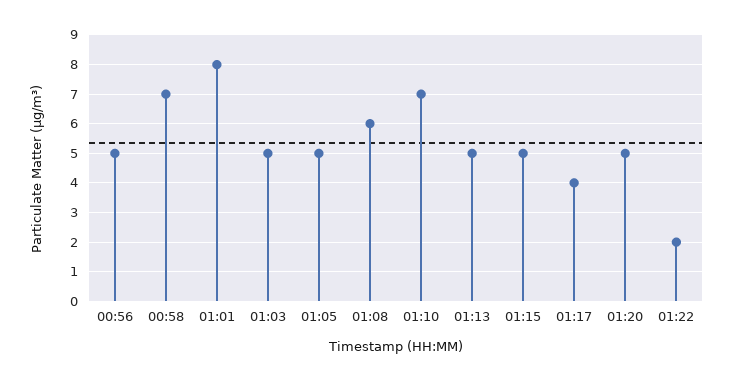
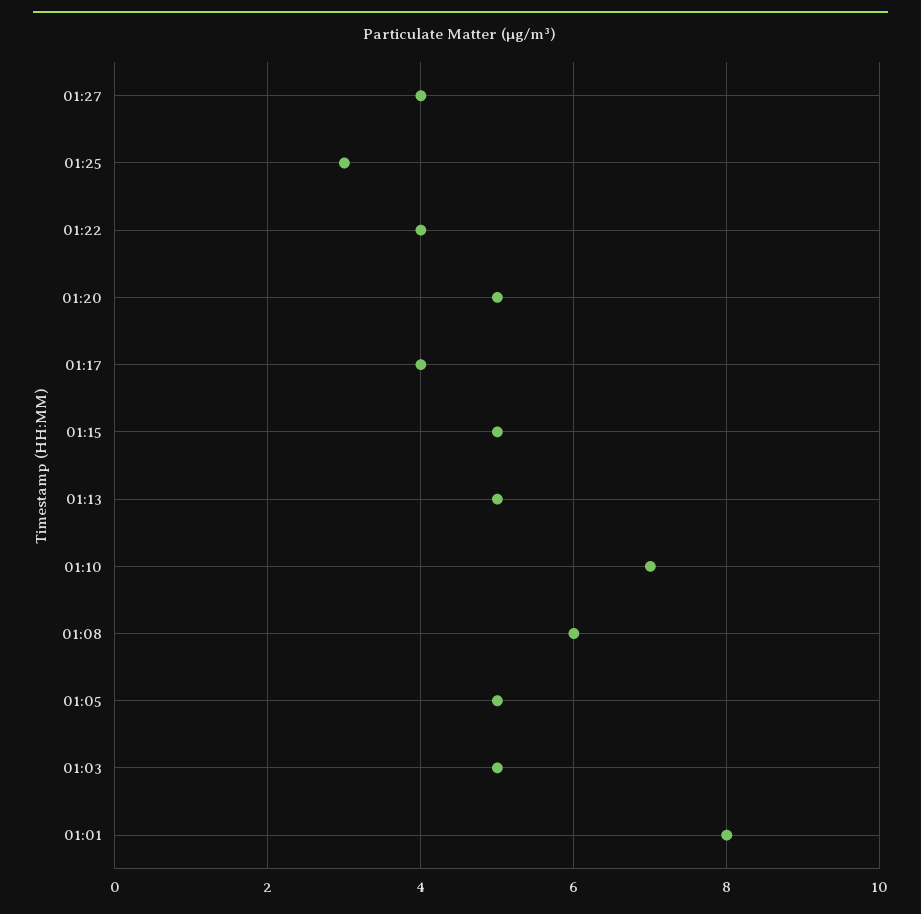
00:56: 5 -> none
00:58: 7 -> none
01:22: 2 -> 4
01:27: none -> 4
01:25: none -> 3

